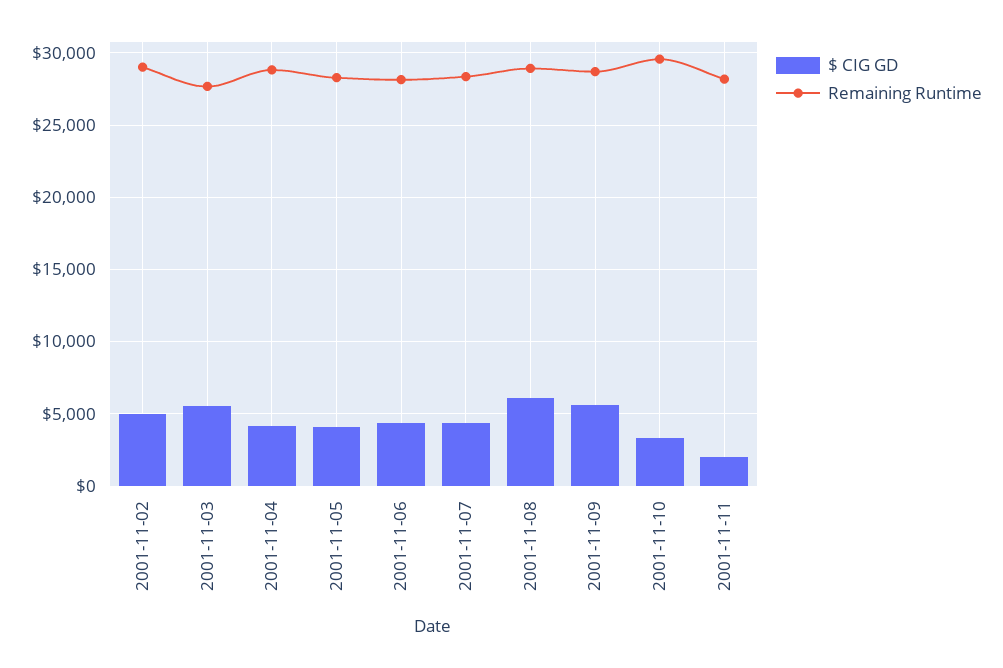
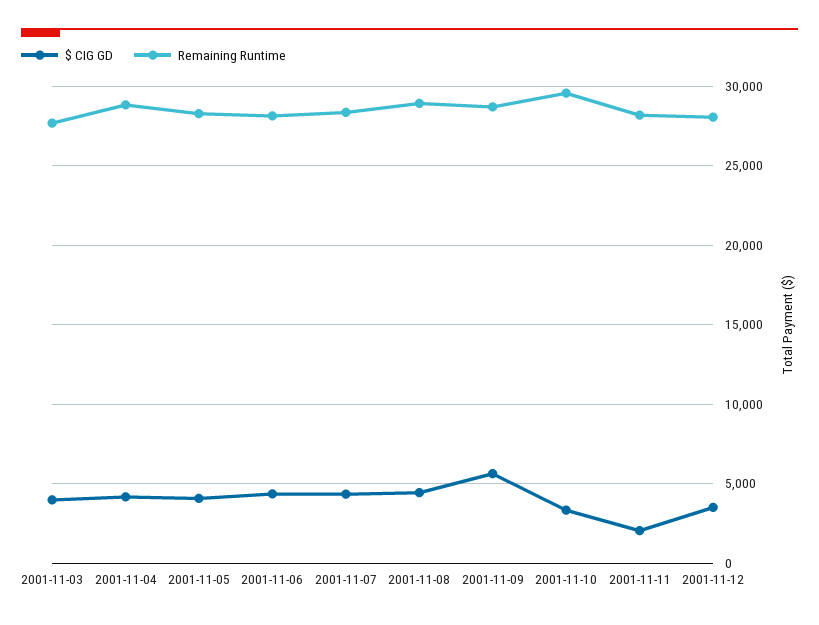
$ CIG GD, 2001-11-02: 5000 -> none
Remaining Runtime, 2001-11-02: 29000 -> none
$ CIG GD, 2001-11-03: 5500 -> 4000
$ CIG GD, 2001-11-08: 6000 -> 4500
$ CIG GD, 2001-11-12: none -> 3500
Remaining Runtime, 2001-11-12: none -> 28000

